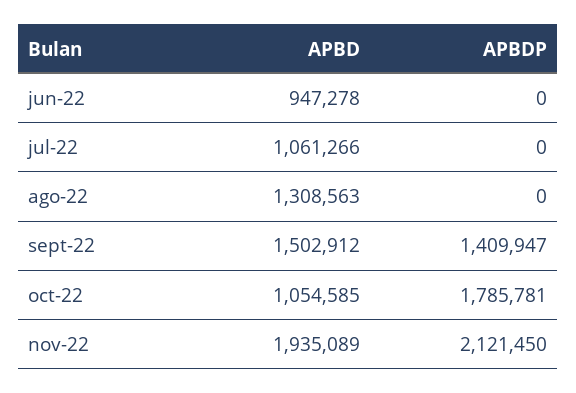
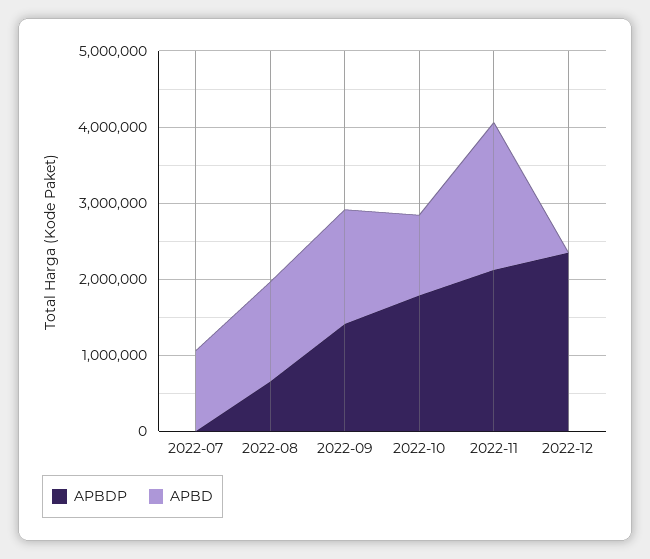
APBD, jun-22: 947278 -> none
APBDP, jun-22: 0 -> none
APBDP, ago-22: 0 -> 600000
APBDP, 2022-12: none -> 2400000
APBD, 2022-12: none -> 0

